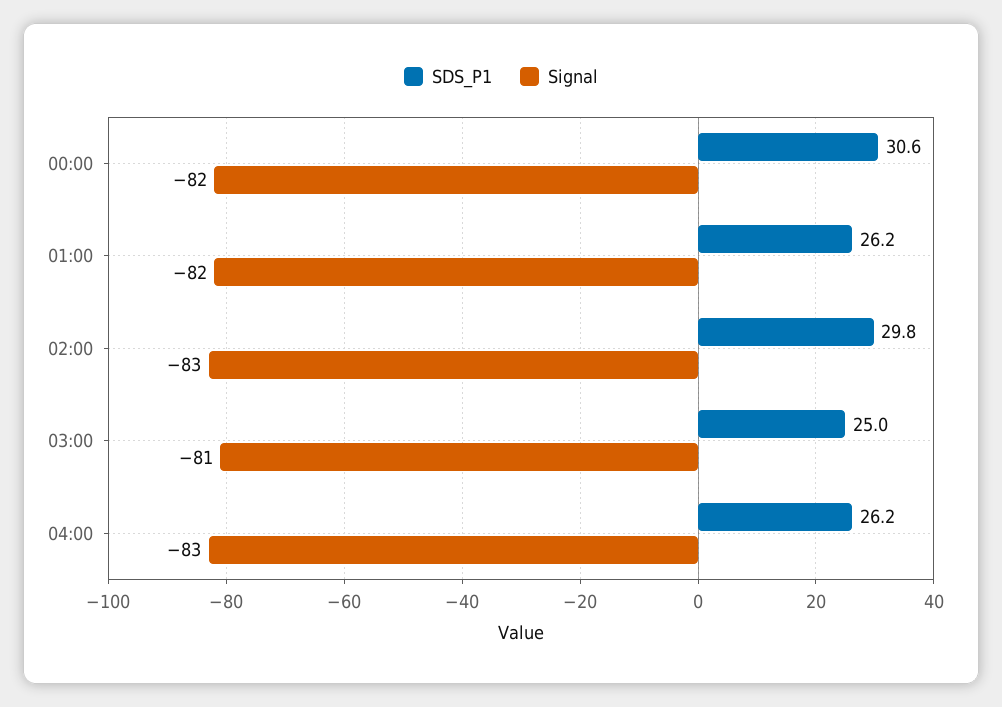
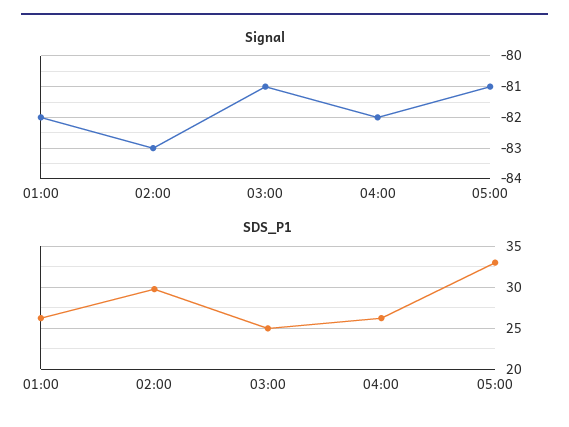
SDS_P1, 00:00: 30.6 -> none
Signal, 00:00: -82 -> none
Signal, 04:00: -83 -> -82
Signal, 05:00: none -> -81
SDS_P1, 05:00: none -> 33

